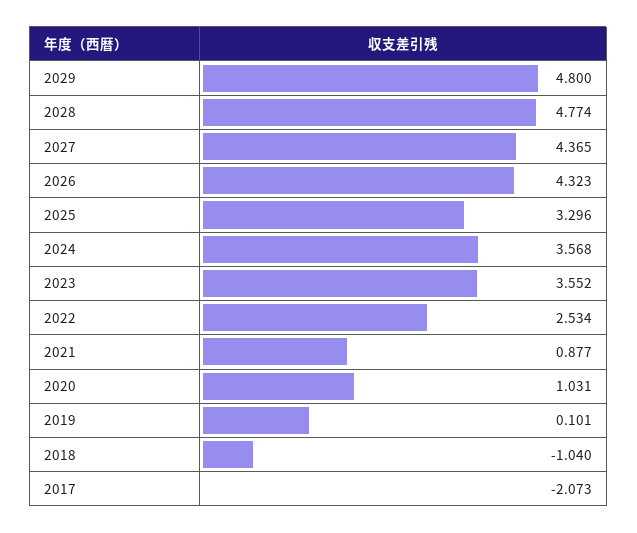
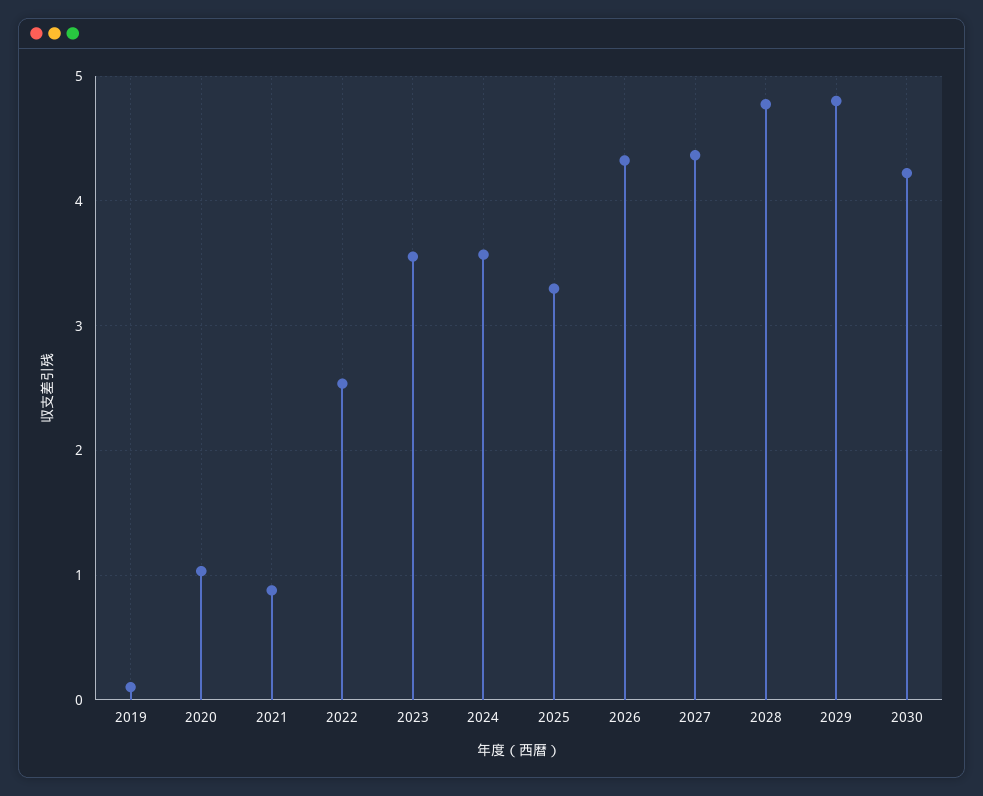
2018: -1.04 -> none
2017: -2.073 -> none
2030: none -> 4.2

